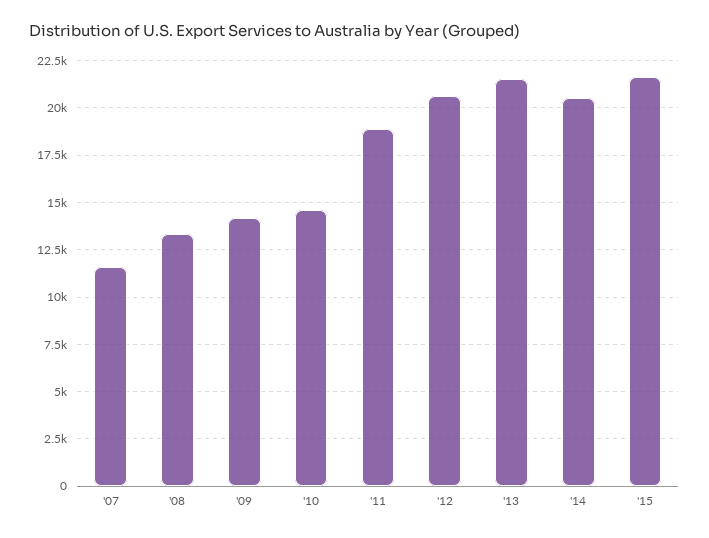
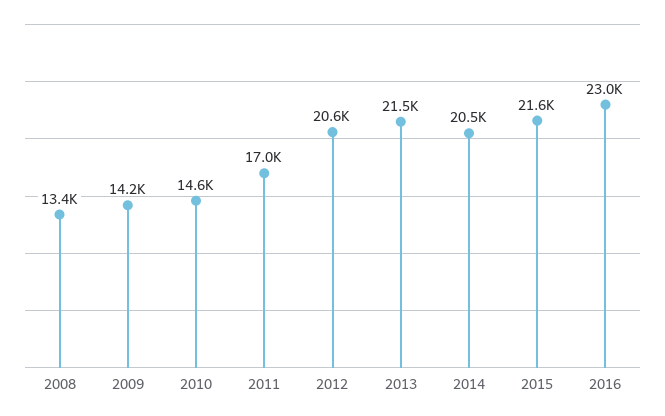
'07: 11500 -> none
'11: 19000 -> 17000
2016: none -> 23000

